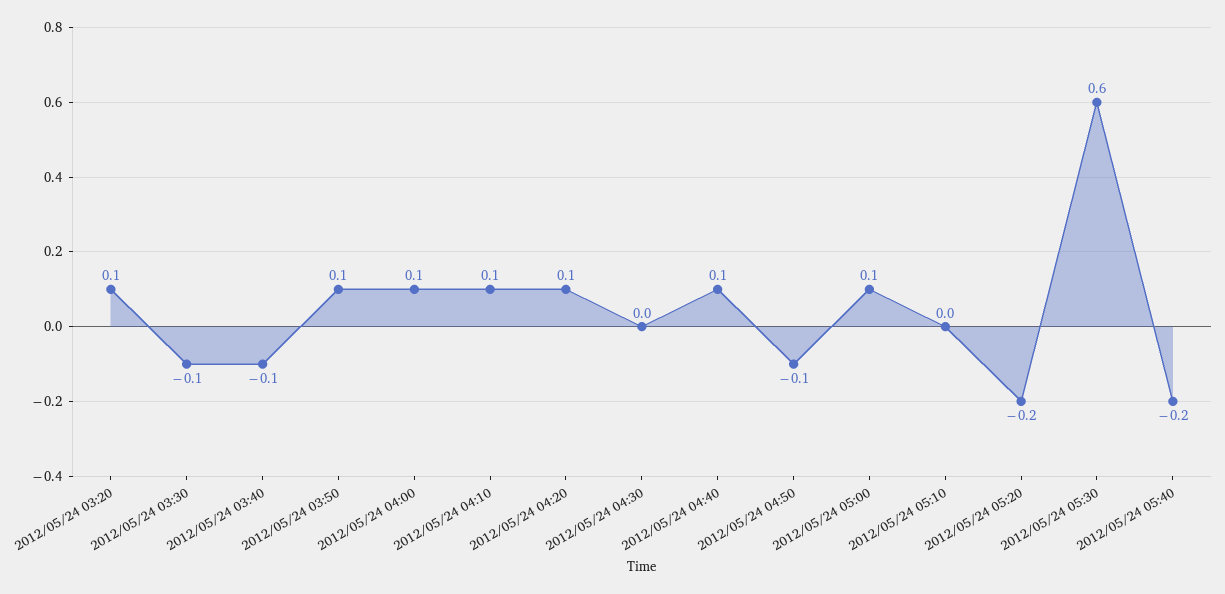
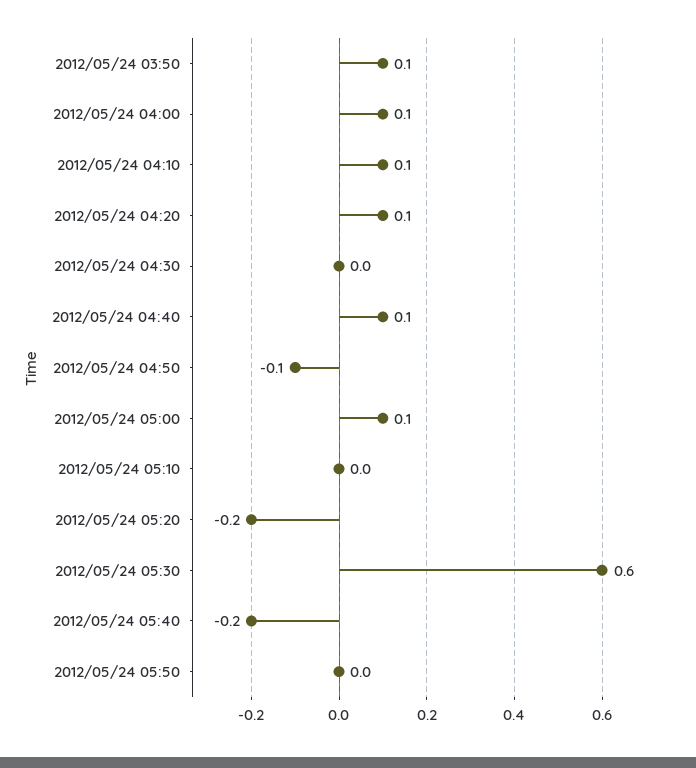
2012/05/24 03:20: 0.1 -> none
2012/05/24 03:30: -0.1 -> none
2012/05/24 03:40: -0.1 -> none
2012/05/24 05:50: none -> 0

